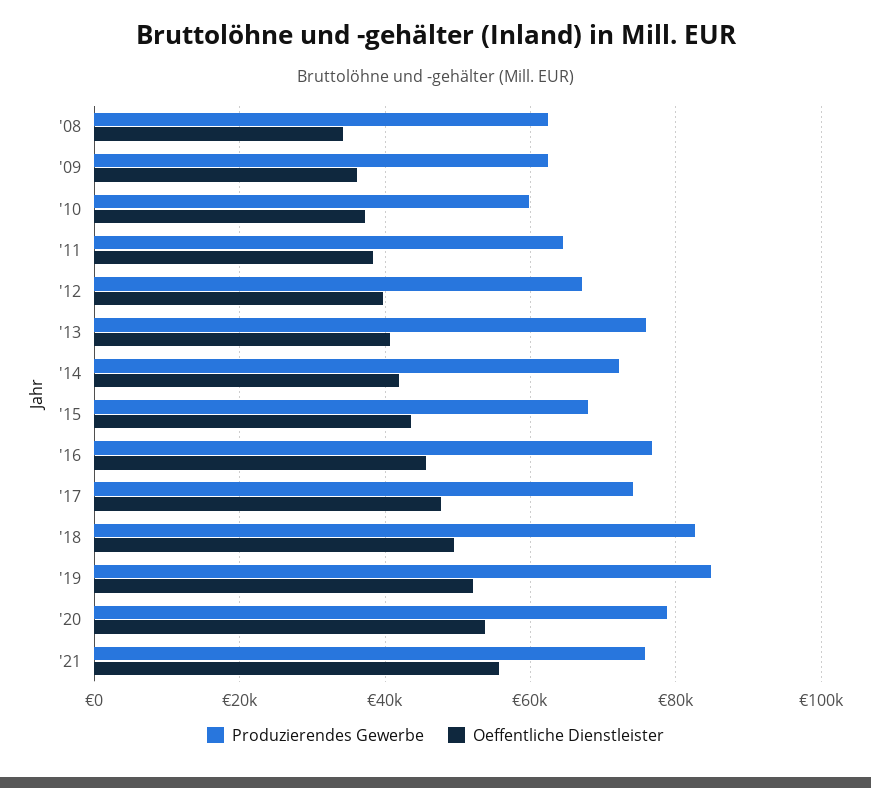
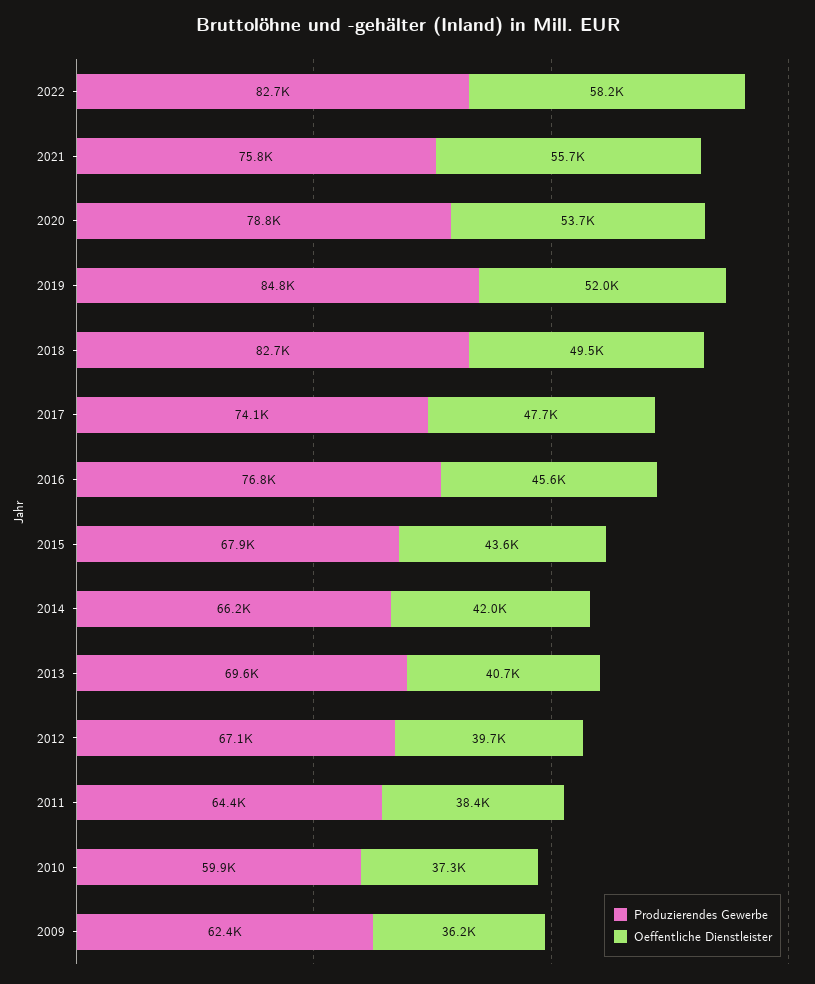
Produzierendes Gewerbe, '08: 62000 -> none
Oeffentliche Dienstleister, '08: 34000 -> none
Produzierendes Gewerbe, '13: 76000 -> 69600
Produzierendes Gewerbe, '14: 72000 -> 66200
Produzierendes Gewerbe, 2022: none -> 82700
Oeffentliche Dienstleister, 2022: none -> 58200

